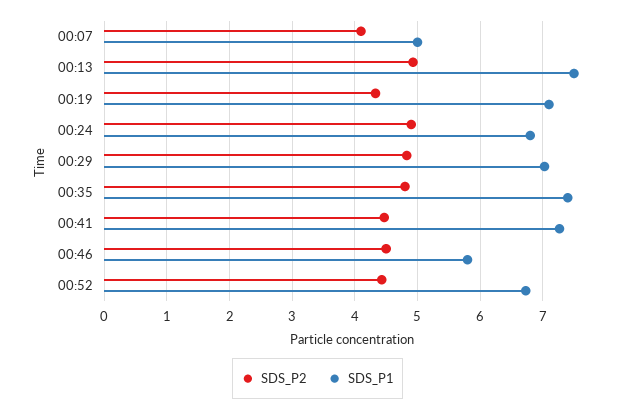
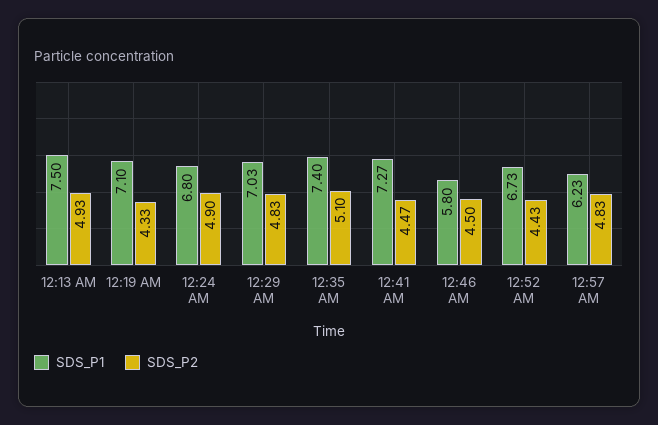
SDS_P2, 00:07: 4.1 -> none
SDS_P1, 00:07: 5 -> none
SDS_P2, 00:35: 4.8 -> 5.1
SDS_P1, 12:57 AM: none -> 6.23
SDS_P2, 12:57 AM: none -> 4.83

